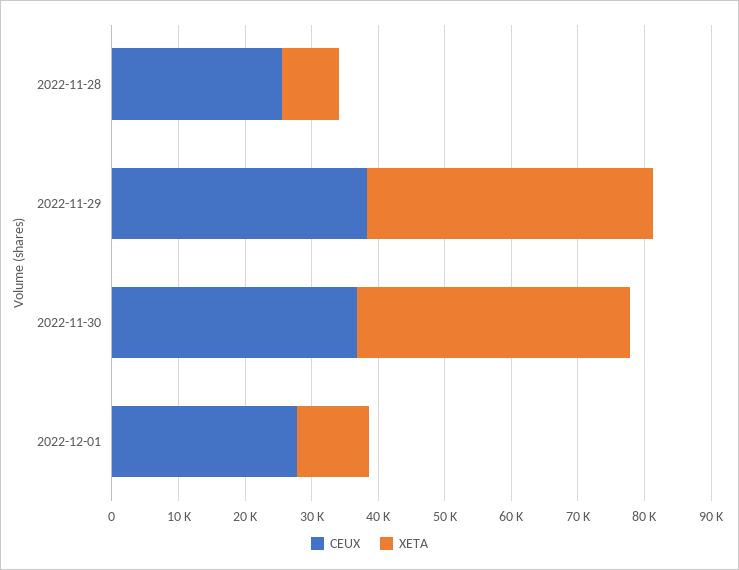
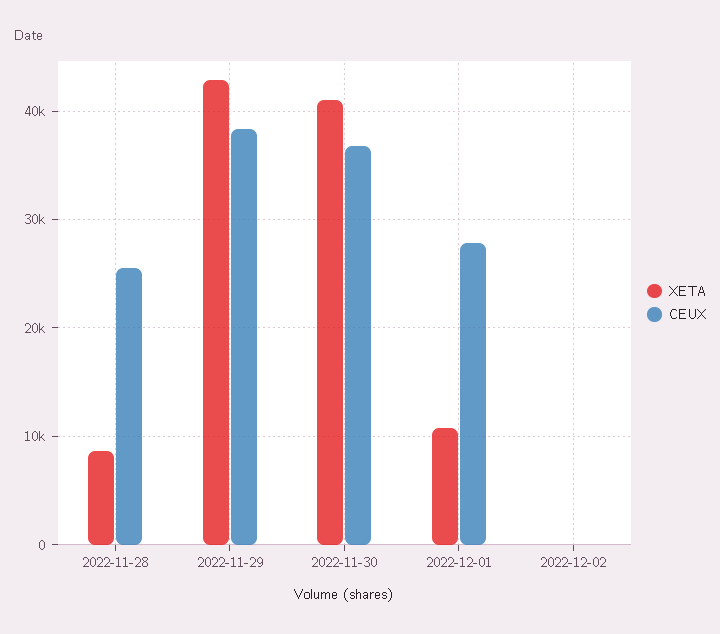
XETA, 2022-12-02: none -> 0
CEUX, 2022-12-02: none -> 0

